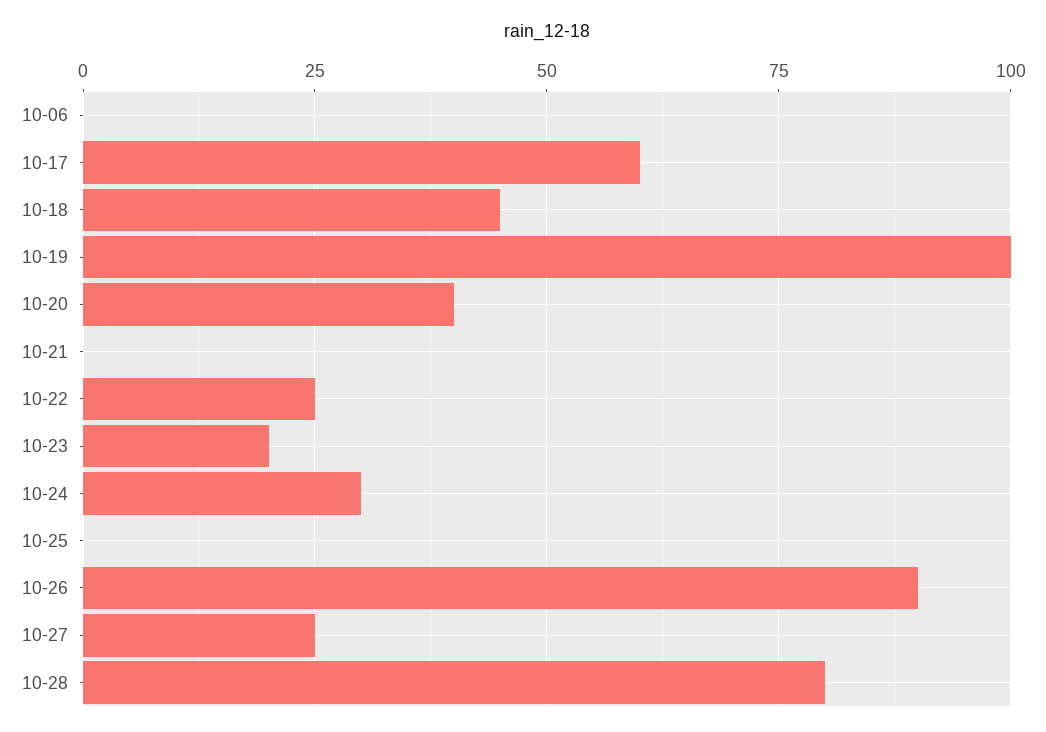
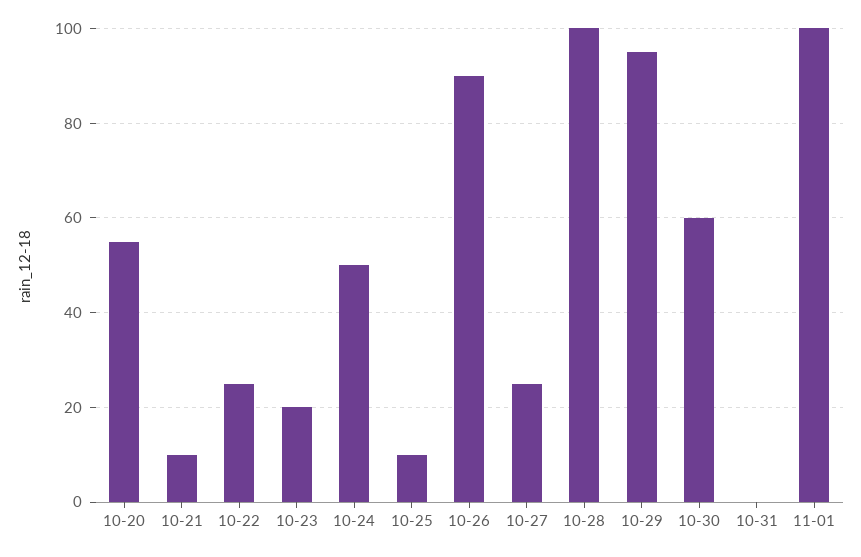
10-06: 0 -> none
10-17: 60 -> none
10-18: 45 -> none
10-19: 100 -> none
10-20: 40 -> 55
10-21: 0 -> 10
10-24: 30 -> 50
10-25: 0 -> 10
10-28: 80 -> 100
10-29: none -> 95
10-30: none -> 60
10-31: none -> 0
11-01: none -> 100

